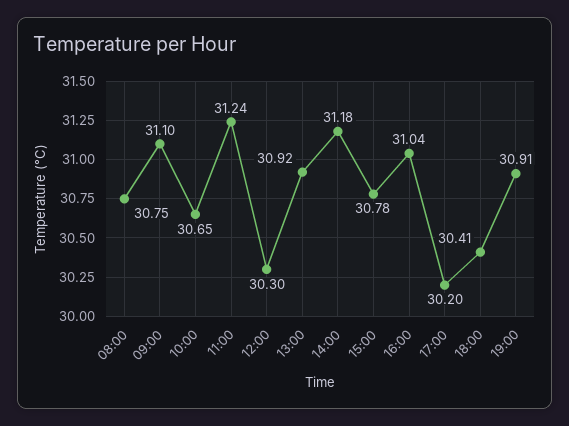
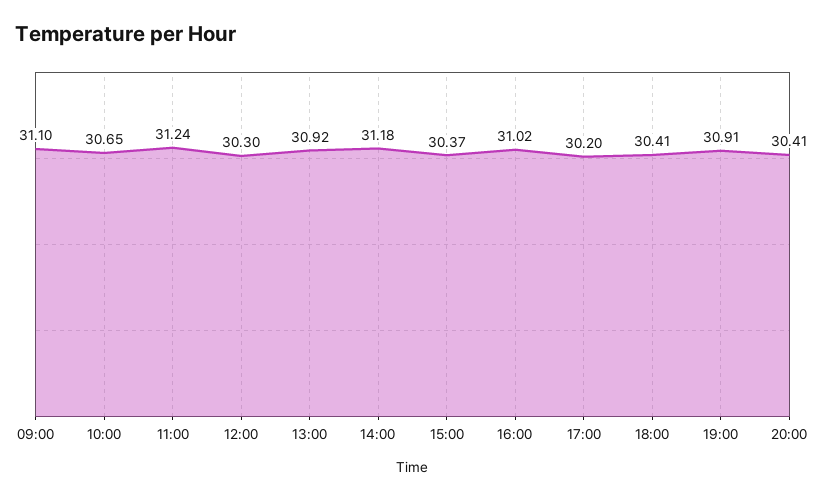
08:00: 30.75 -> none
15:00: 30.78 -> 30.37
16:00: 31.04 -> 31.02
20:00: none -> 30.41

